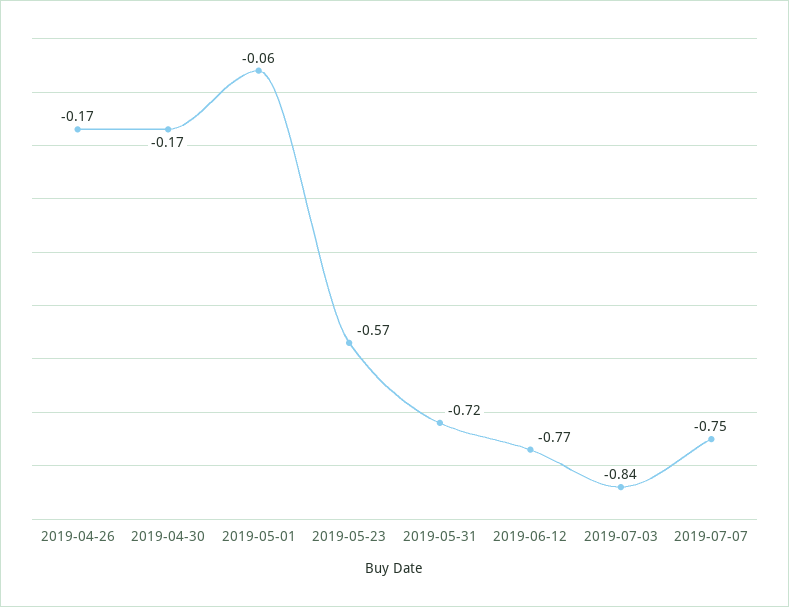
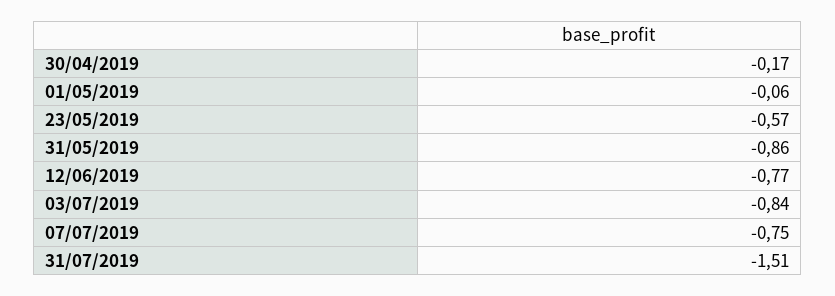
2019-04-26: -0.17 -> none
2019-05-31: -0.72 -> -0.86
31/07/2019: none -> -1.51

